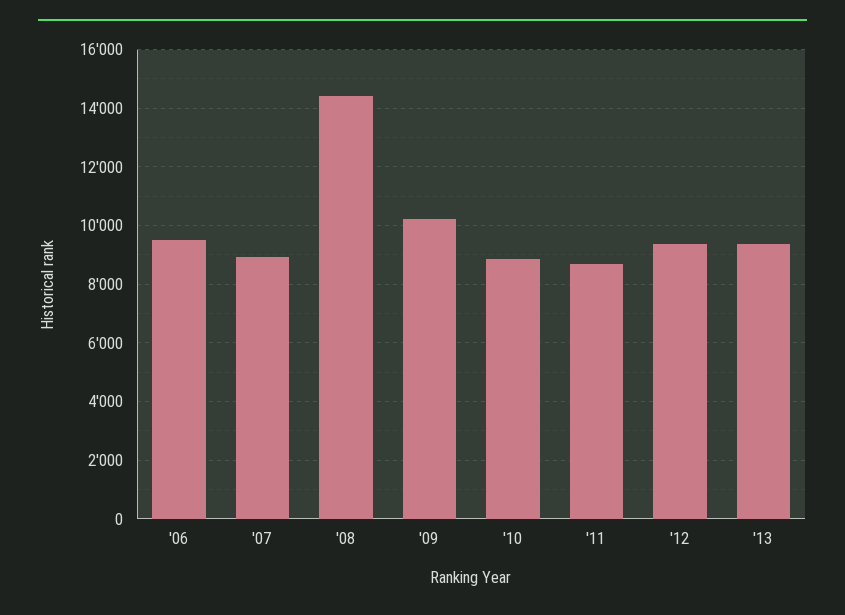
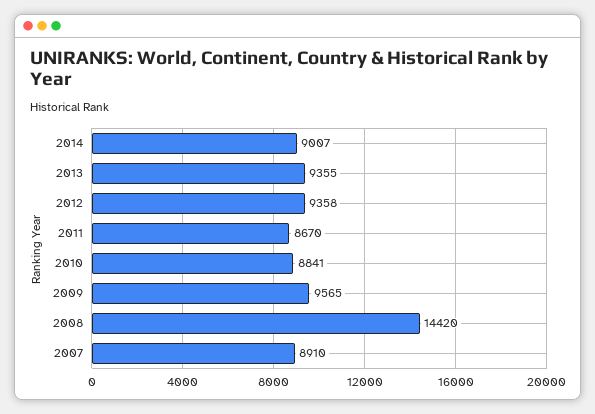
'06: 9500 -> none
'09: 10250 -> 9565
2014: none -> 9007

